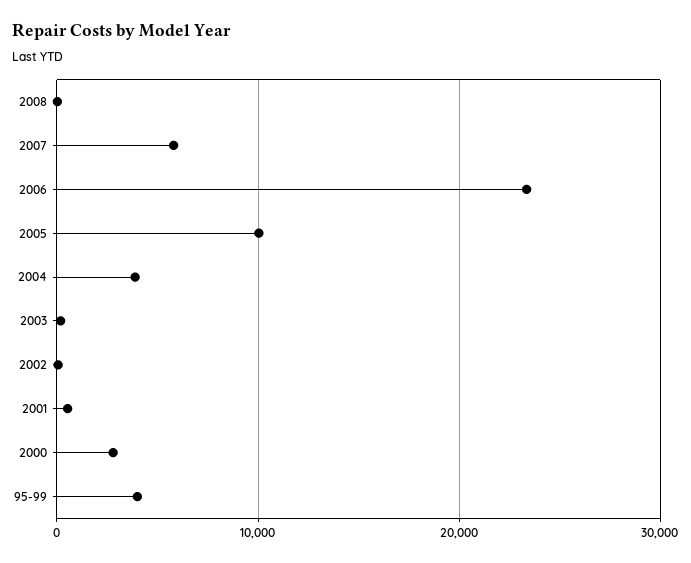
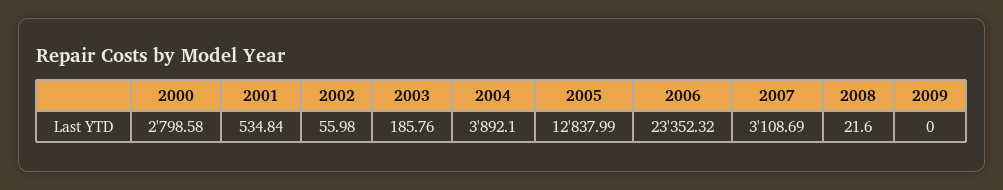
2007: 6000 -> 3108.69
2005: 10000 -> 12837.99
95-99: 4000 -> none
2009: none -> 0

